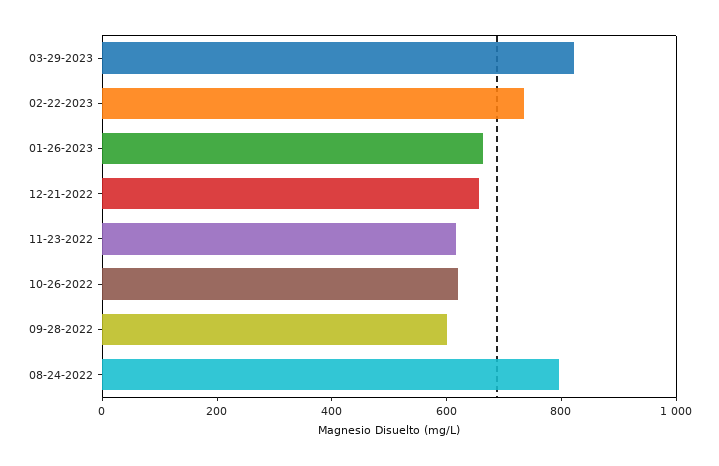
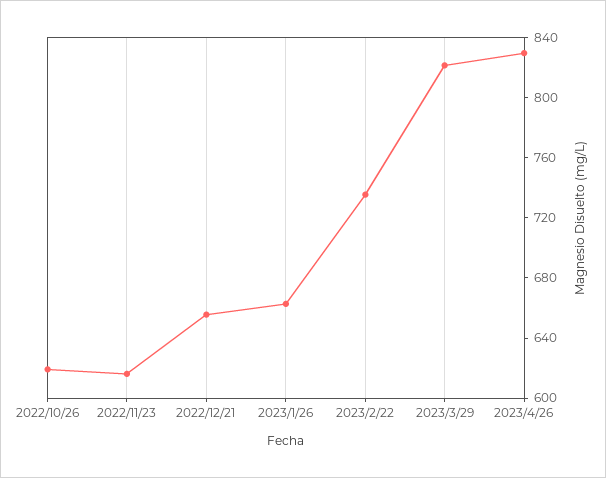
09-28-2022: 600 -> none
08-24-2022: 800 -> none
2023/4/26: none -> 830

